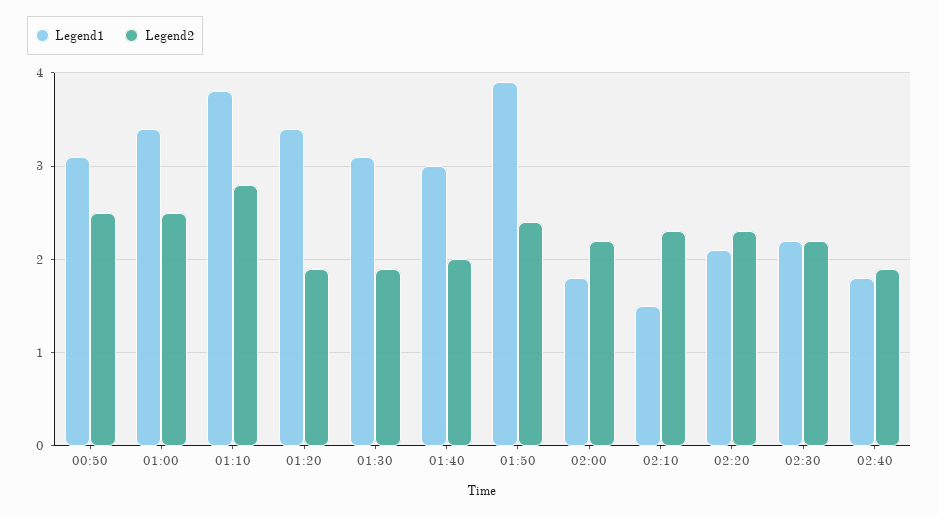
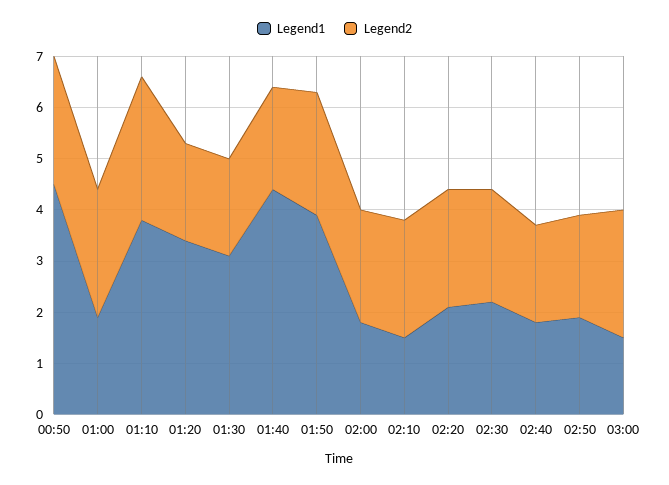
Legend1, 00:50: 3.1 -> 4.5
Legend1, 01:00: 3.4 -> 2
Legend1, 01:40: 3 -> 4.5
Legend1, 02:50: none -> 2
Legend2, 02:50: none -> 2
Legend1, 03:00: none -> 1.5
Legend2, 03:00: none -> 2.5

